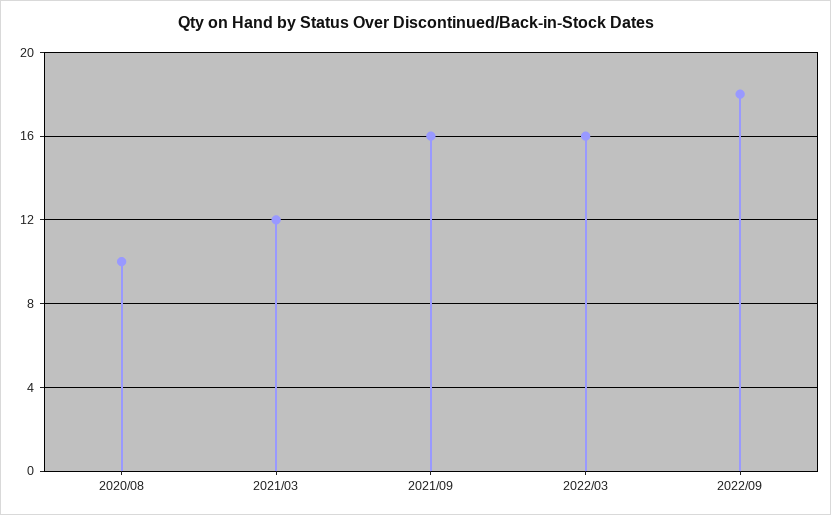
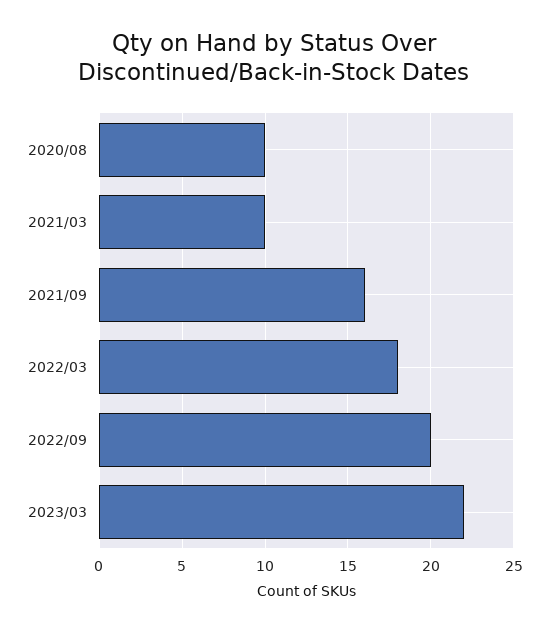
2021/03: 12 -> 10
2022/03: 16 -> 18
2022/09: 18 -> 20
2023/03: none -> 22

